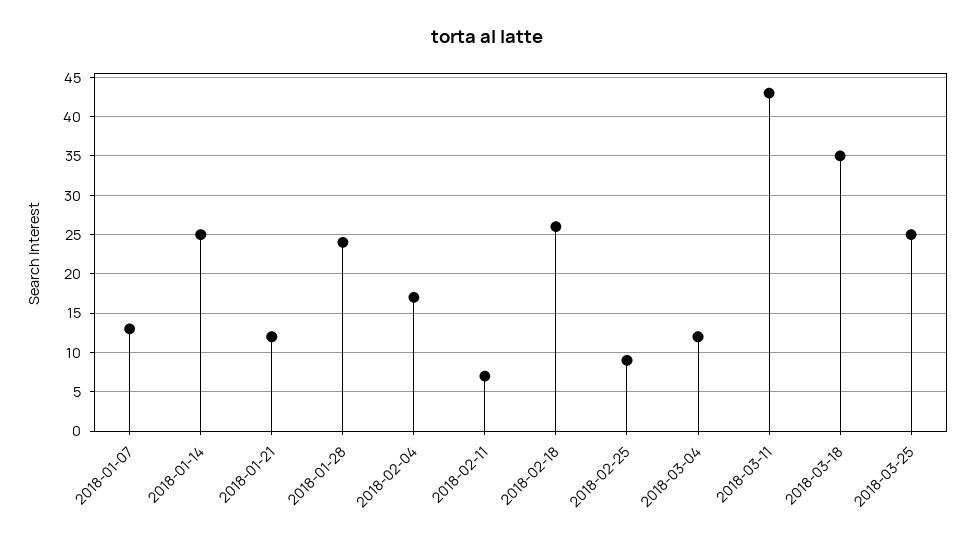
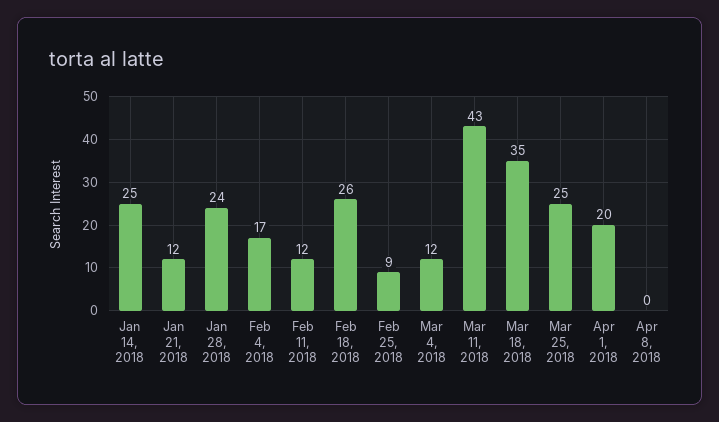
2018-01-07: 13 -> none
2018-02-11: 7 -> 12
Apr 1, 2018: none -> 20
Apr 8, 2018: none -> 0

